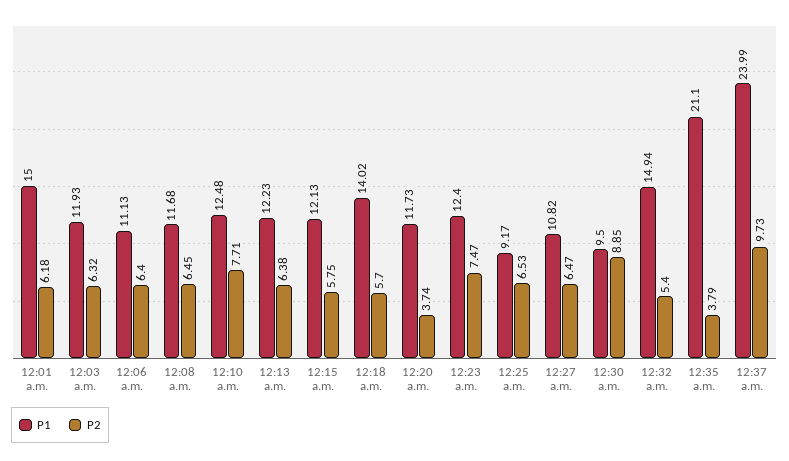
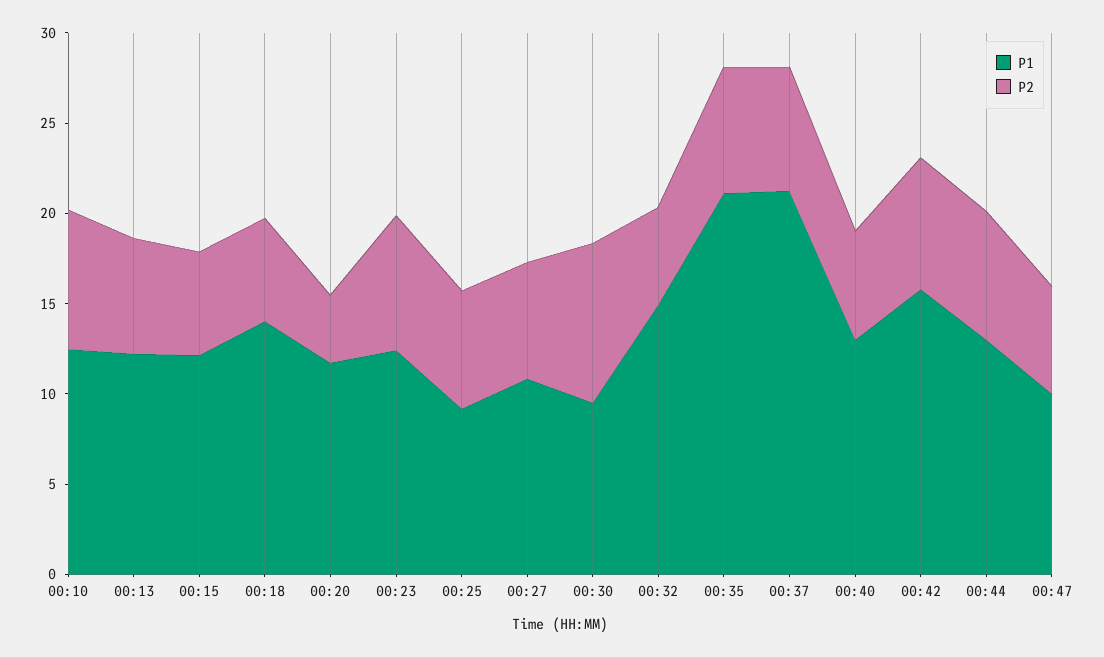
P1, 12:01 a.m.: 15 -> none
P2, 12:01 a.m.: 6.18 -> none
P1, 12:03 a.m.: 11.93 -> none
P2, 12:03 a.m.: 6.32 -> none
P1, 12:06 a.m.: 11.13 -> none
P2, 12:06 a.m.: 6.4 -> none
P1, 12:08 a.m.: 11.68 -> none
P2, 12:08 a.m.: 6.45 -> none
P2, 12:35 a.m.: 3.79 -> 7
P1, 12:37 a.m.: 23.99 -> 21
P2, 12:37 a.m.: 9.73 -> 7
P1, 00:40: none -> 13
P2, 00:40: none -> 6
P1, 00:42: none -> 16
P2, 00:42: none -> 7
P1, 00:44: none -> 13
P2, 00:44: none -> 7
P1, 00:47: none -> 10
P2, 00:47: none -> 6

